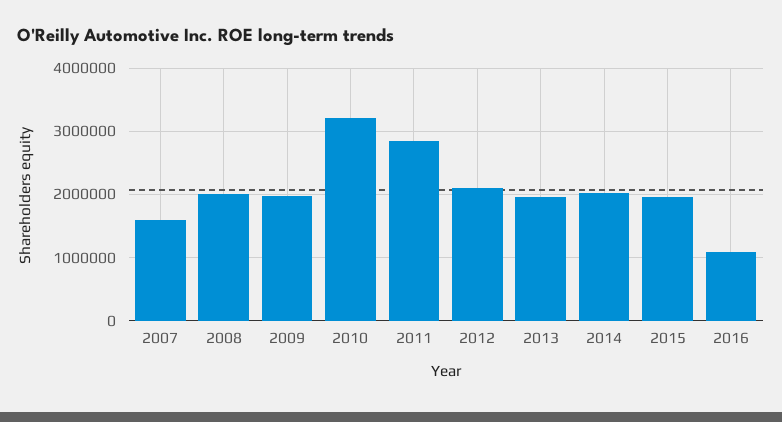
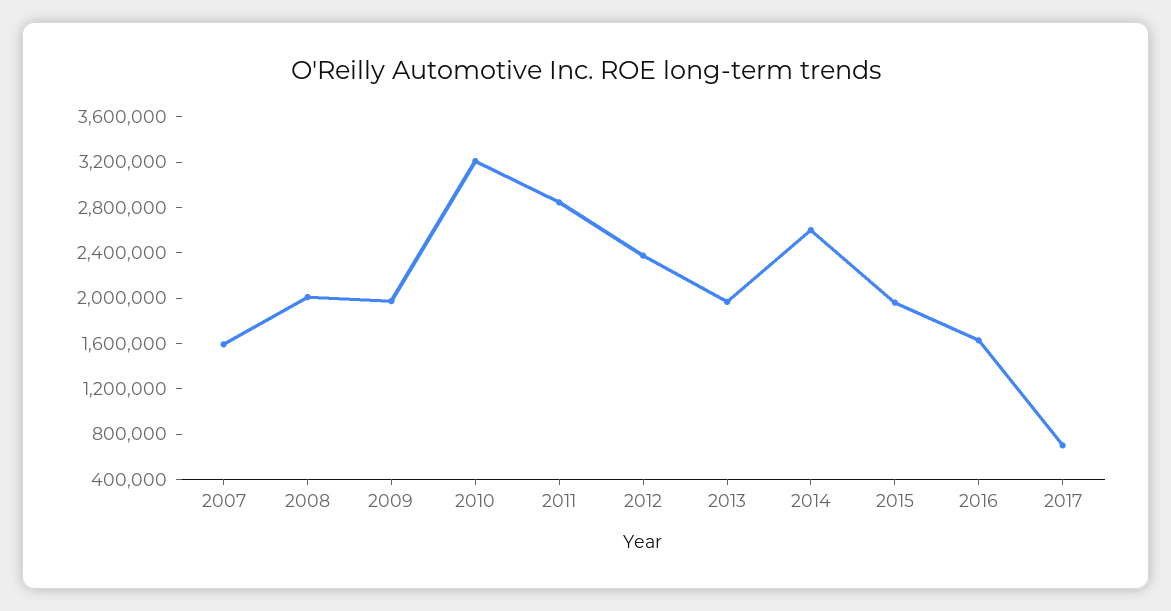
2012: 2100000 -> 2400000
2014: 2000000 -> 2600000
2016: 1100000 -> 1600000
2017: none -> 700000

